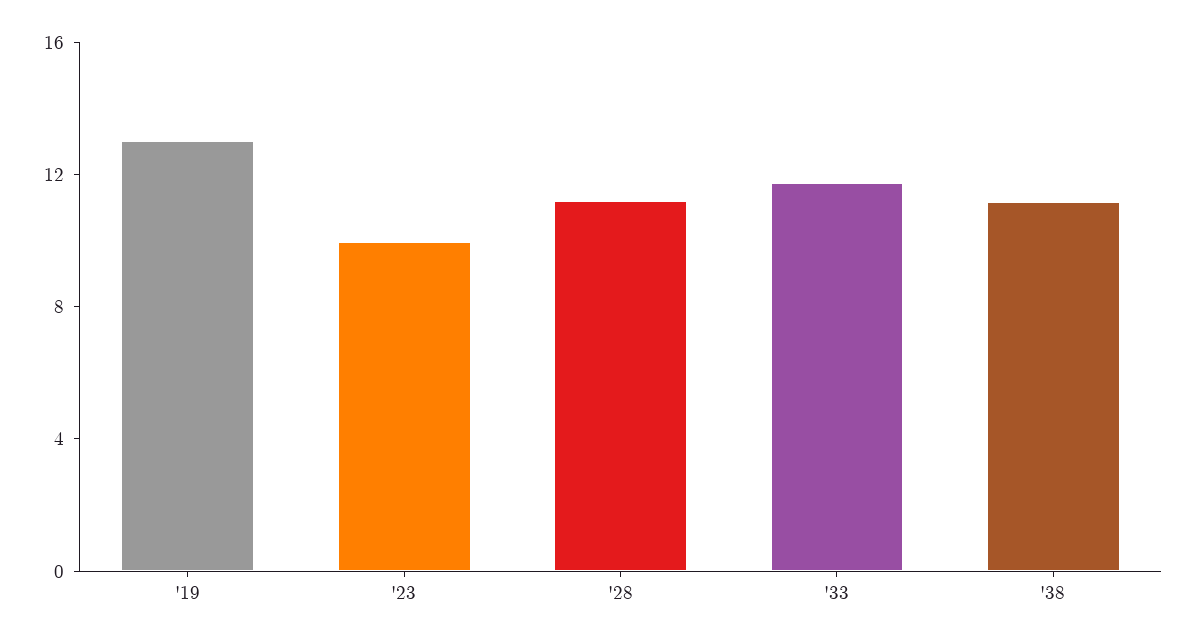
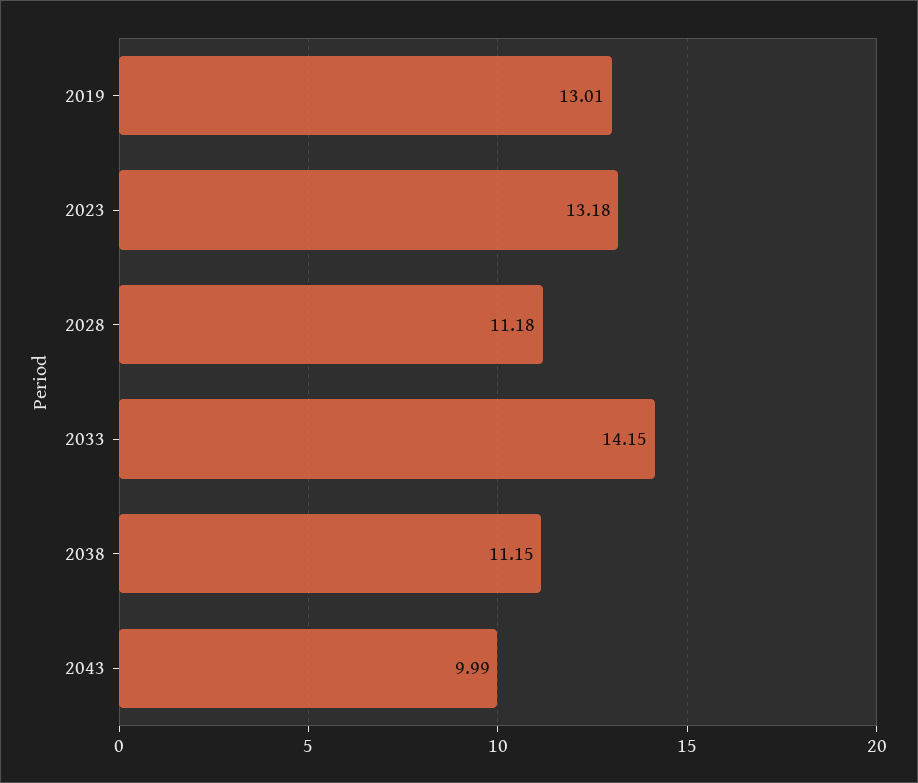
'23: 10 -> 13.18
'33: 12 -> 14.15
2043: none -> 9.99

